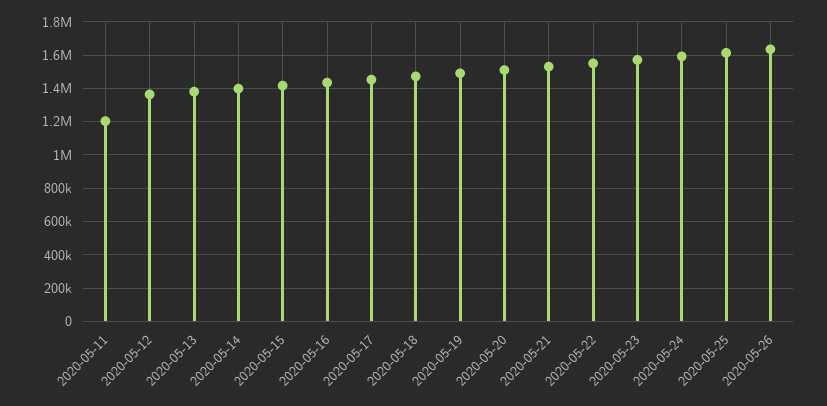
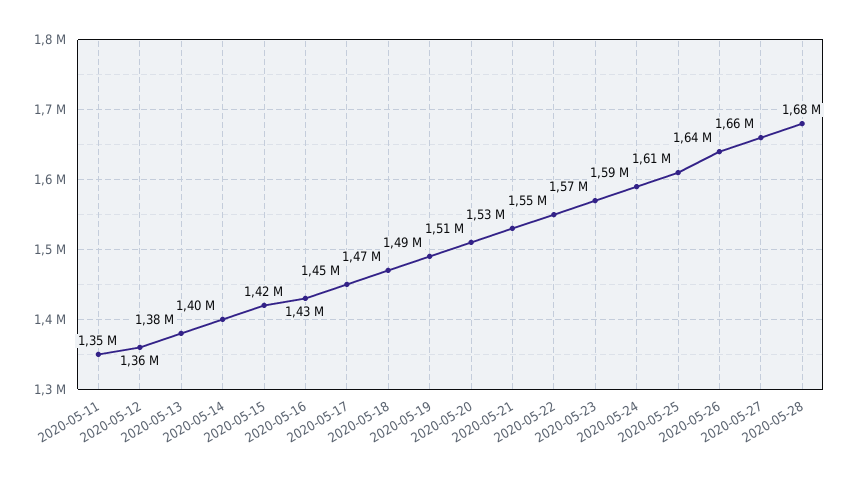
2020-05-11: 1200000 -> 1350000
2020-05-27: none -> 1660000
2020-05-28: none -> 1680000

